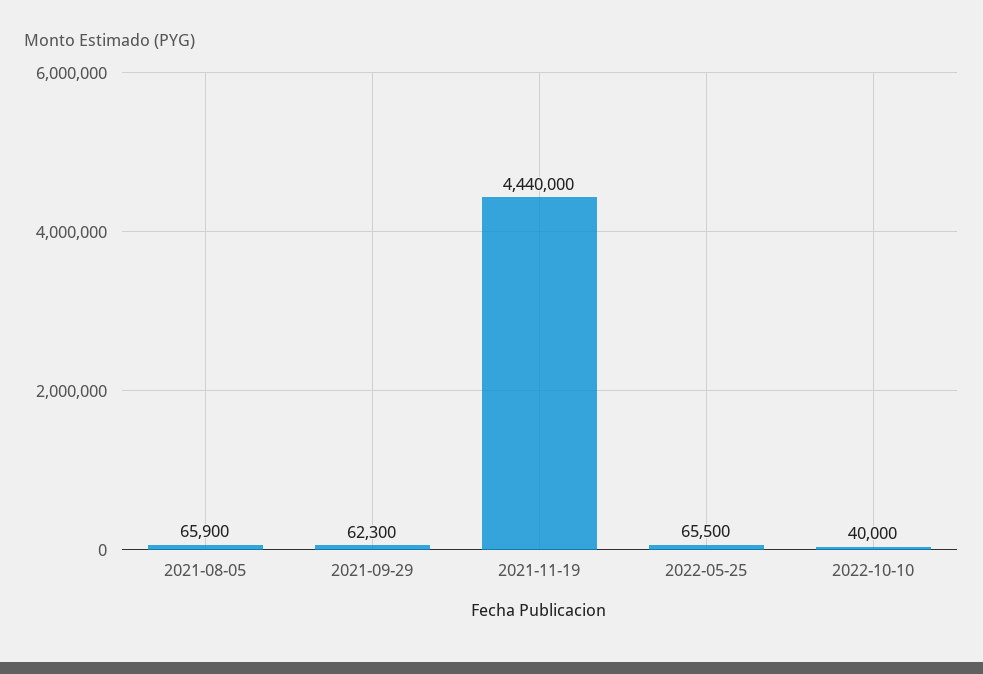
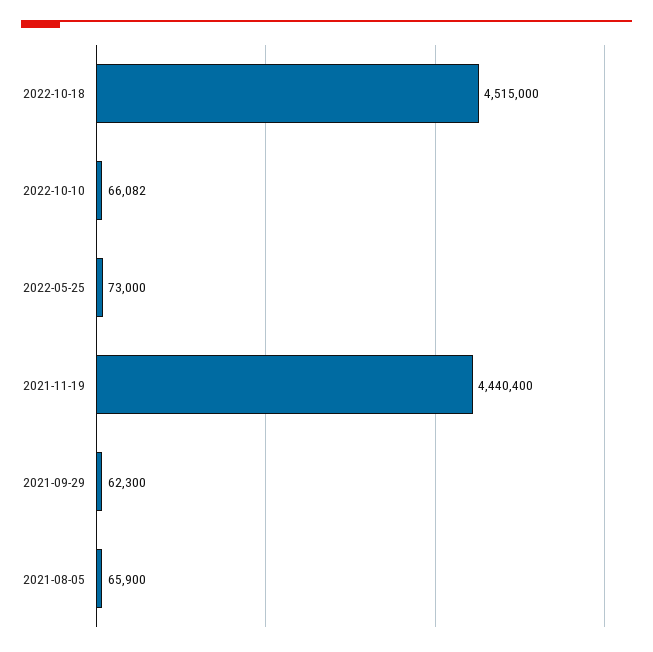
2021-11-19: 4440000 -> 4440400
2022-05-25: 65500 -> 73000
2022-10-10: 40000 -> 66082
2022-10-18: none -> 4515000

